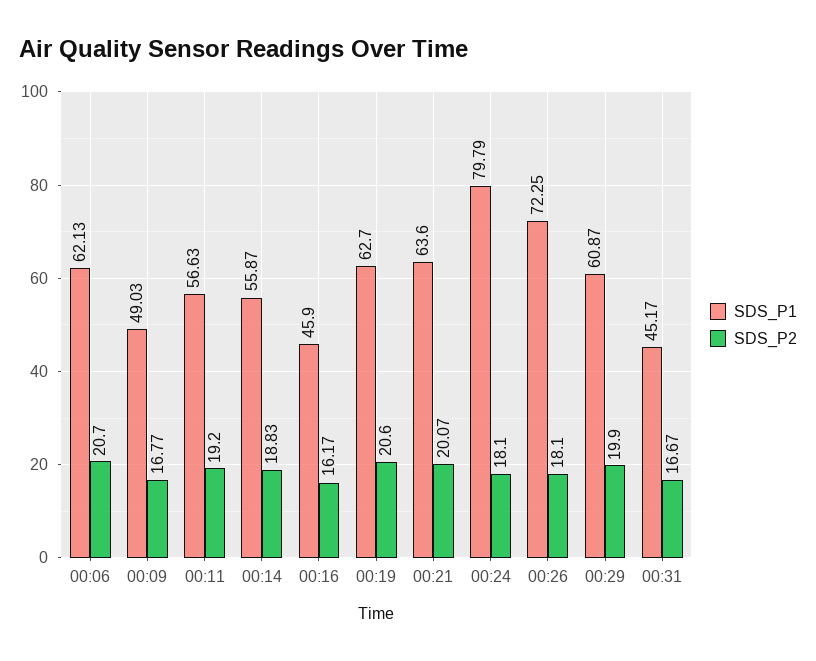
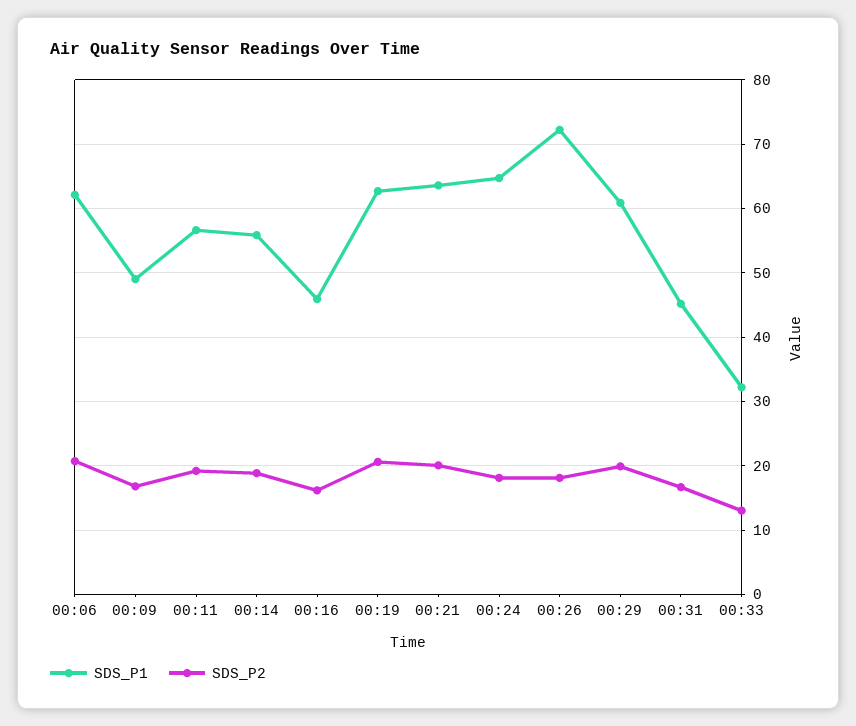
SDS_P1, 00:24: 79.79 -> 65
SDS_P1, 00:33: none -> 32
SDS_P2, 00:33: none -> 13

